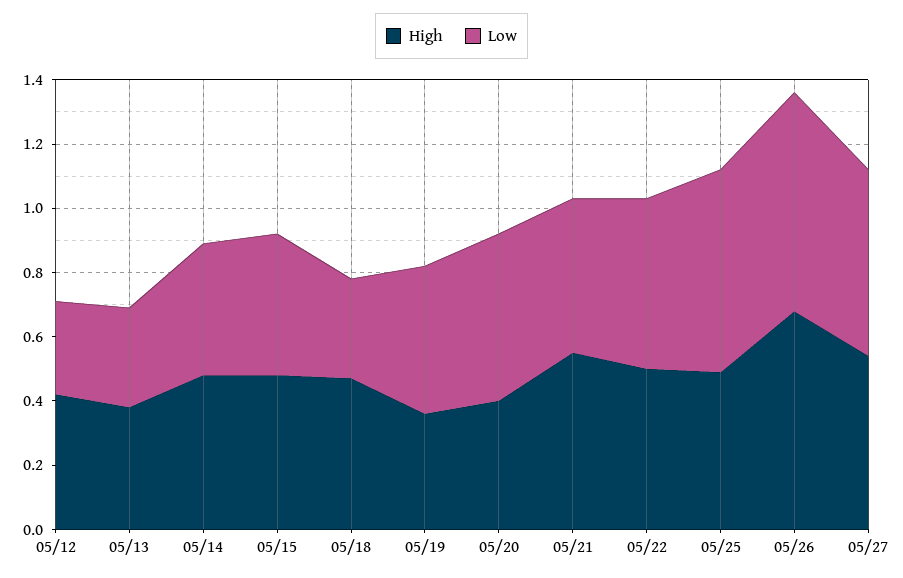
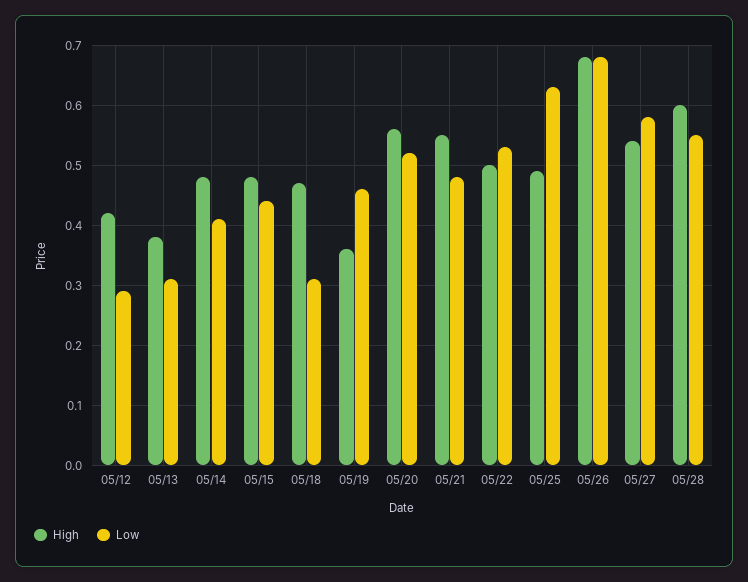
High, 05/20: 0.4 -> 0.55
High, 05/28: none -> 0.6
Low, 05/28: none -> 0.55

